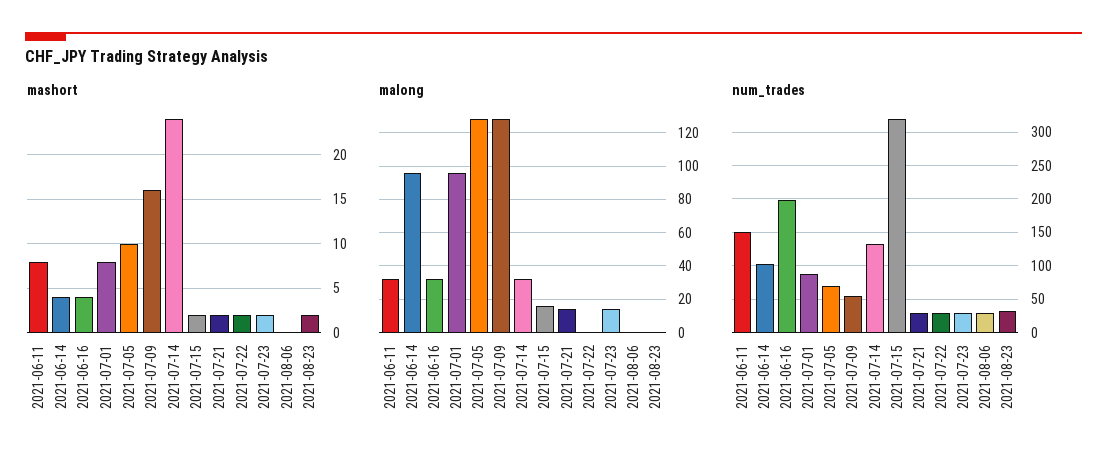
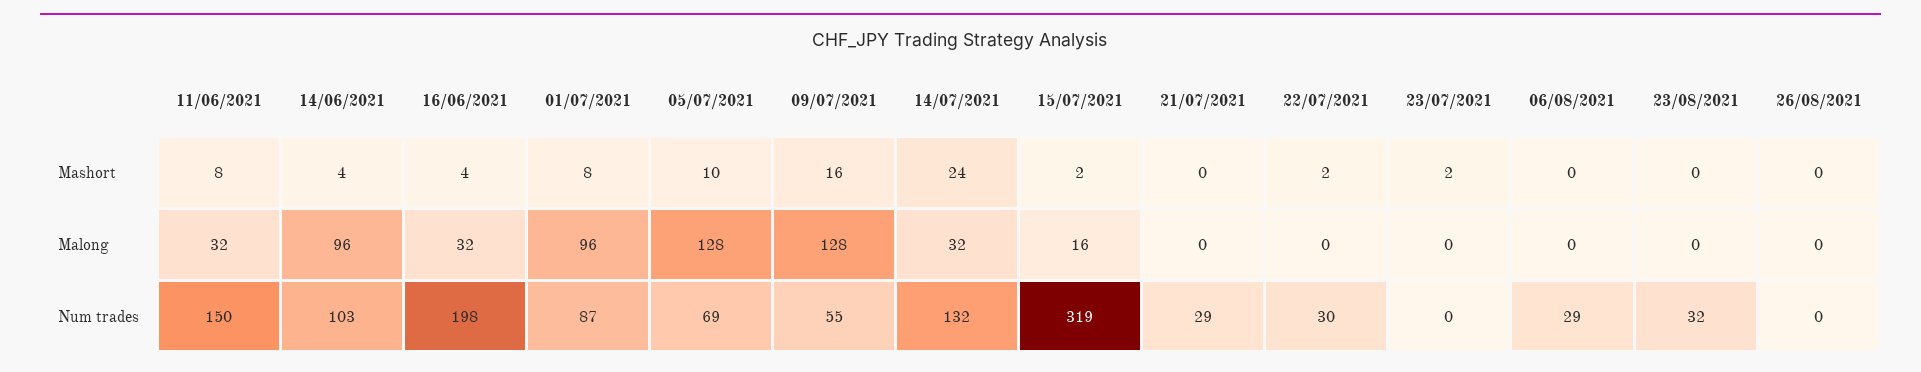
mashort, 2021-07-21: 2 -> 0
mashort, 2021-08-23: 2 -> 0
malong, 2021-07-21: 15 -> 0
malong, 2021-07-23: 15 -> 0
num_trades, 2021-07-23: 30 -> 0
mashort, 26/08/2021: none -> 0
malong, 26/08/2021: none -> 0
num_trades, 26/08/2021: none -> 0

